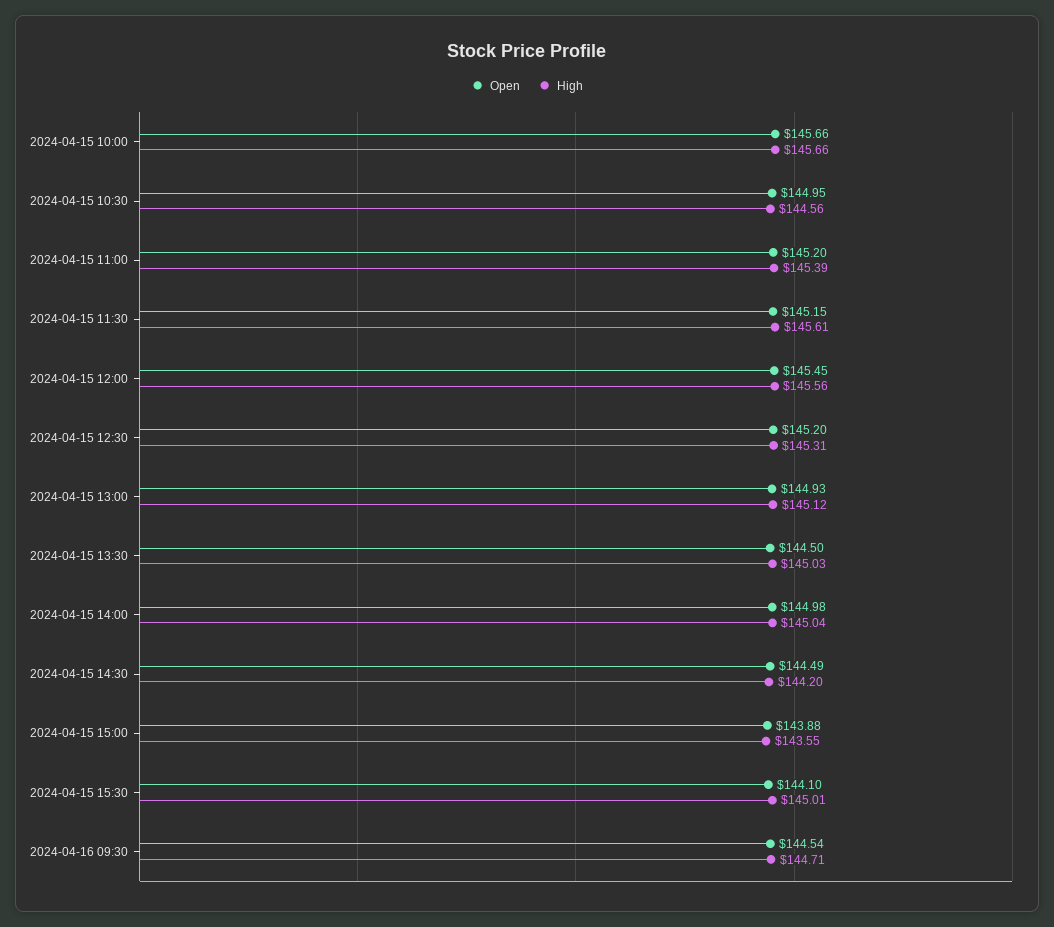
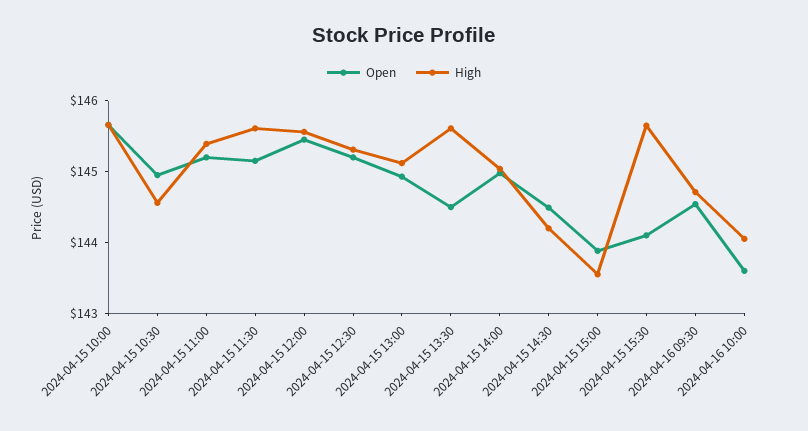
High, 2024-04-15 13:30: 145.03 -> 145.6
High, 2024-04-15 15:30: 145.01 -> 145.6
Open, 2024-04-16 10:00: none -> 143.6
High, 2024-04-16 10:00: none -> 144

